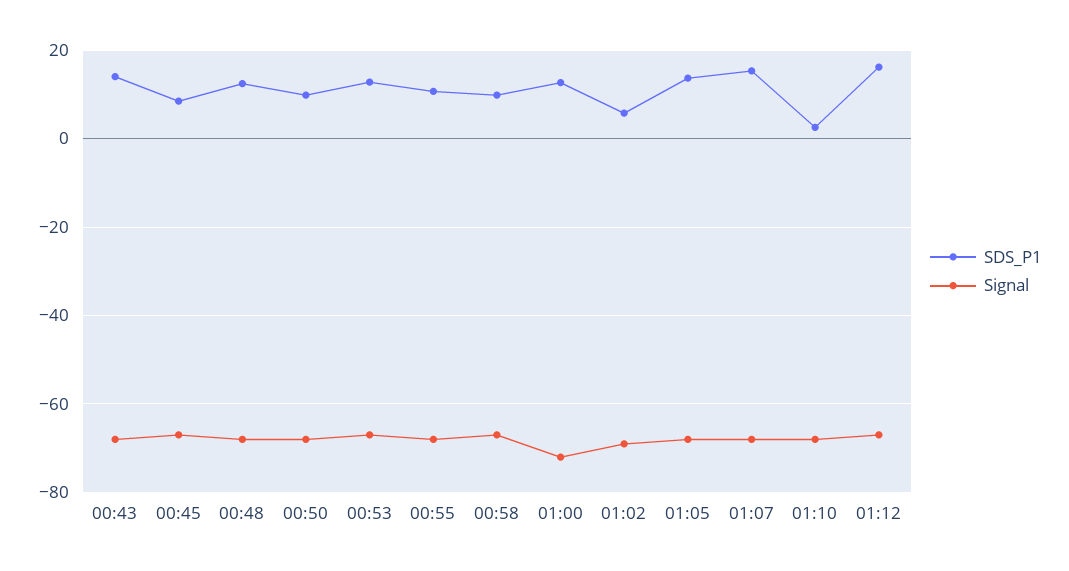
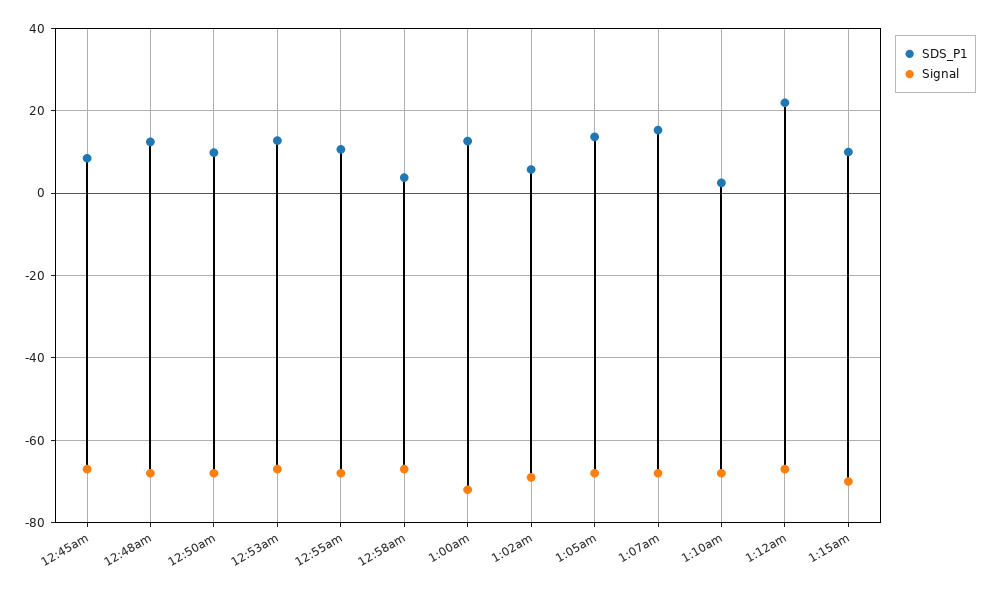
SDS_P1, 00:43: 14 -> none
Signal, 00:43: -68 -> none
SDS_P1, 00:58: 10 -> 4
SDS_P1, 01:12: 16 -> 22
SDS_P1, 1:15am: none -> 10
Signal, 1:15am: none -> -70

